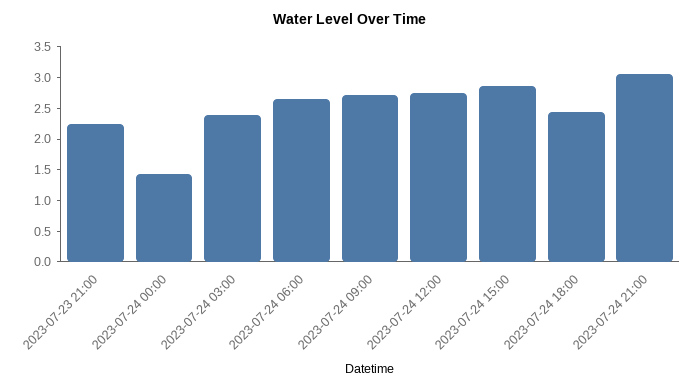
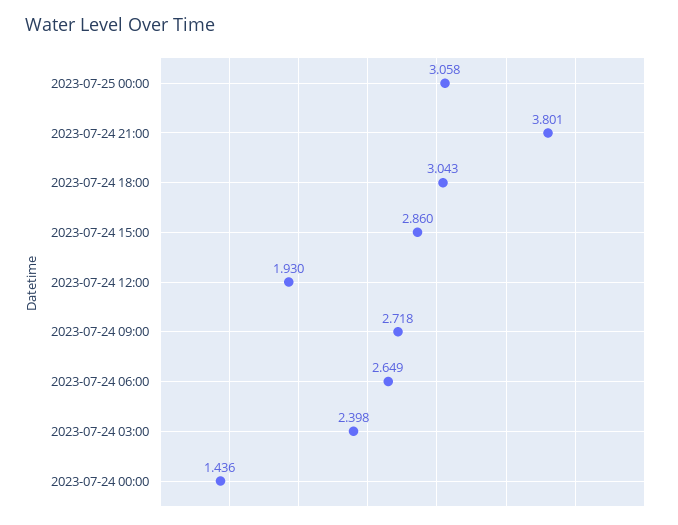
2023-07-23 21:00: 2.25 -> none
2023-07-24 12:00: 2.75 -> 1.93
2023-07-24 18:00: 2.5 -> 3.043
2023-07-24 21:00: 3 -> 3.801
2023-07-25 00:00: none -> 3.058

